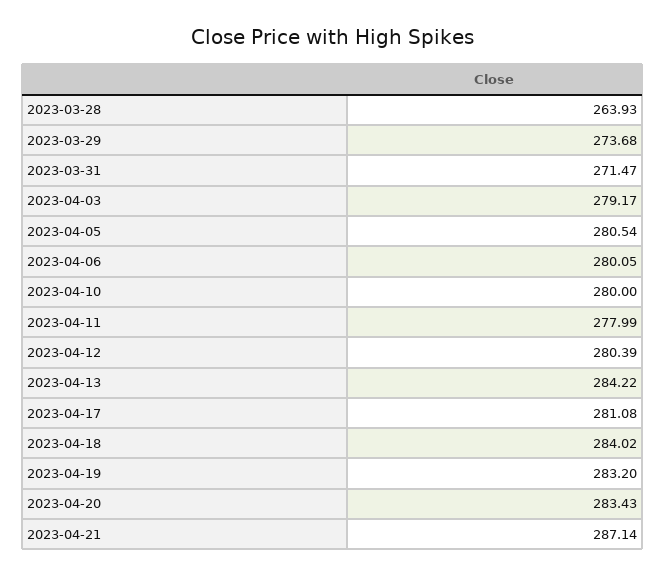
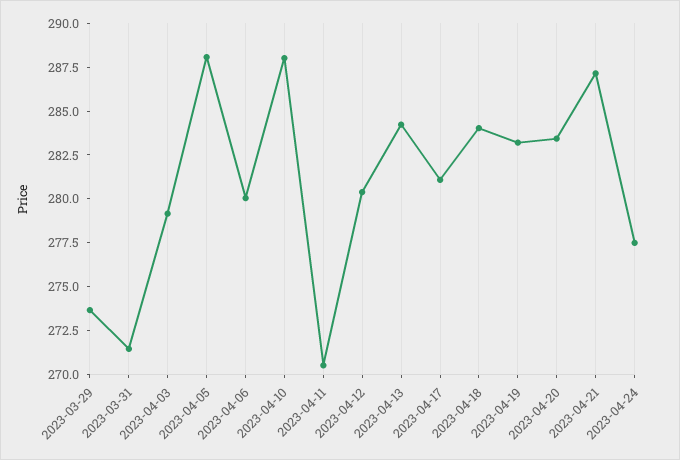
2023-03-28: 263.93 -> none
2023-04-05: 280.54 -> 288
2023-04-10: 280 -> 288
2023-04-11: 277.99 -> 270.5
2023-04-24: none -> 277.5

